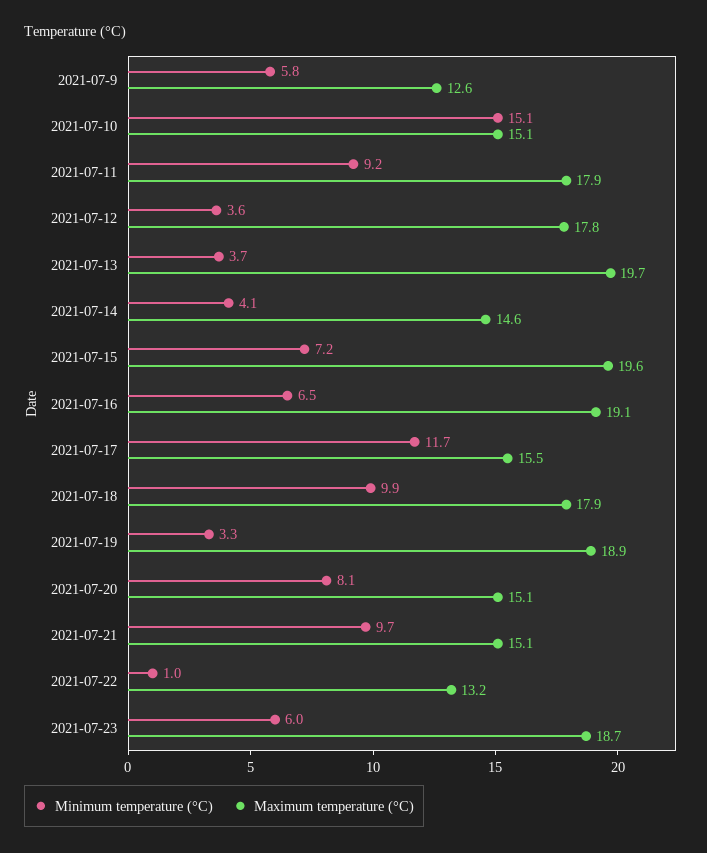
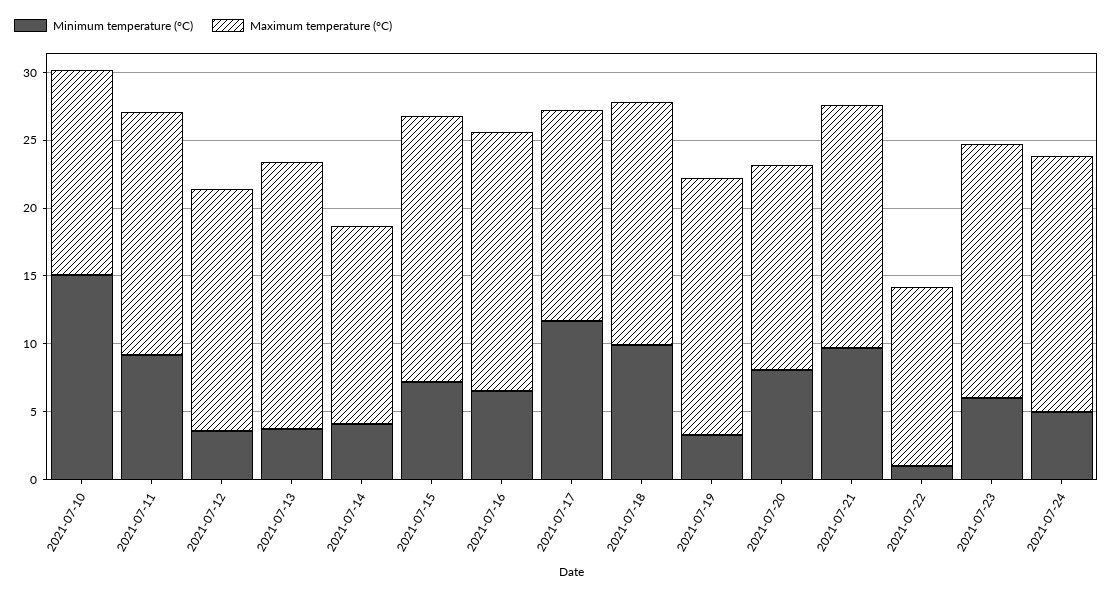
Minimum temperature (°C), 2021-07-9: 5.8 -> none
Maximum temperature (°C), 2021-07-9: 12.6 -> none
Maximum temperature (°C), 2021-07-21: 15.1 -> 18
Minimum temperature (°C), 2021-07-24: none -> 5
Maximum temperature (°C), 2021-07-24: none -> 19

